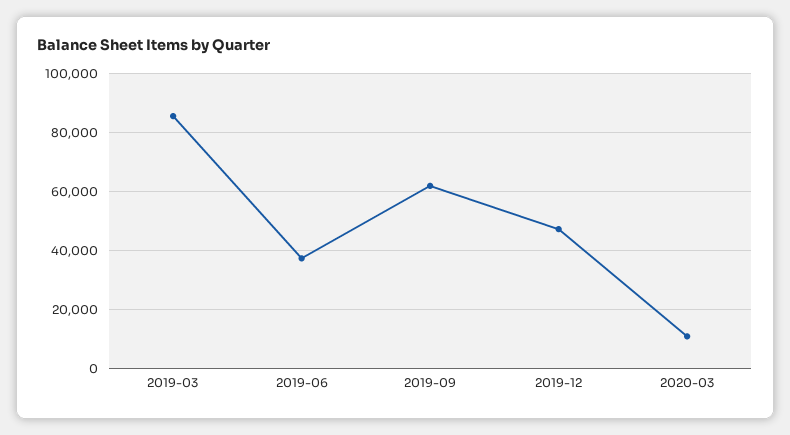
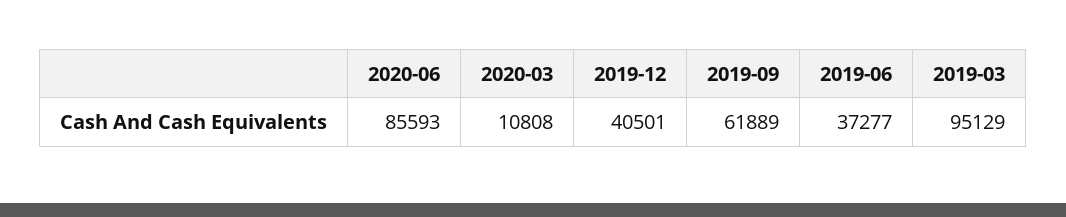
2019-03: 85000 -> 95129
2019-12: 47500 -> 40501
2020-06: none -> 85593

